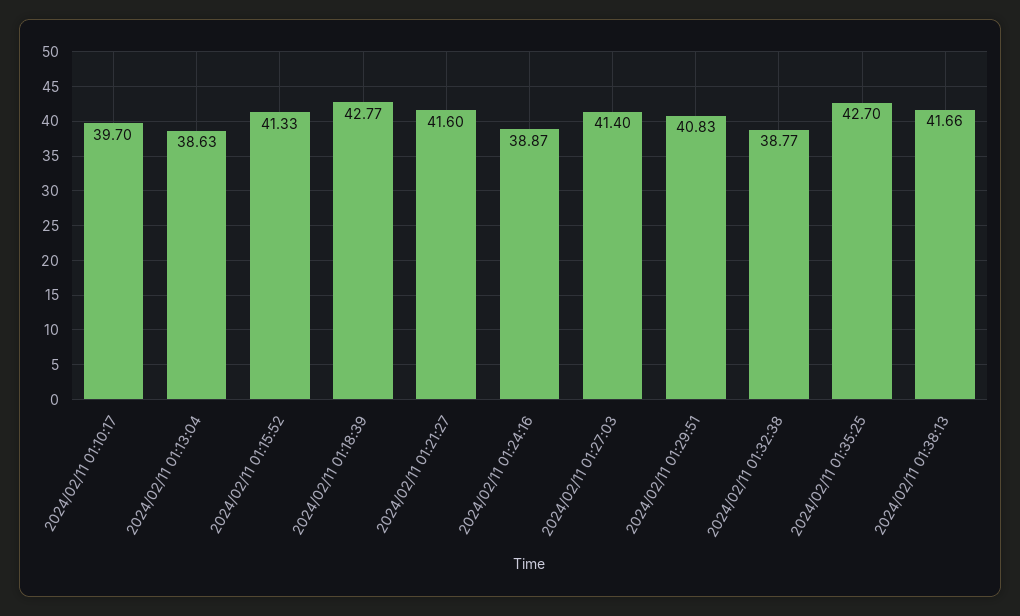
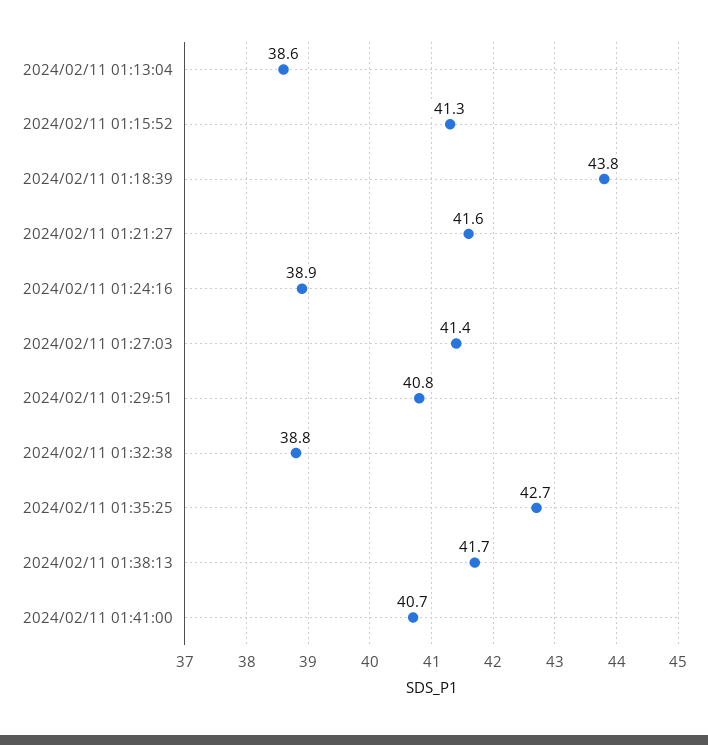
2024/02/11 01:10:17: 39.7 -> none
2024/02/11 01:18:39: 42.77 -> 43.8
2024/02/11 01:41:00: none -> 40.7

